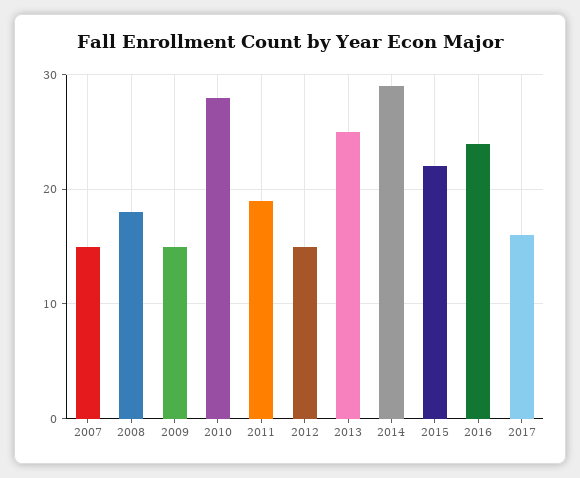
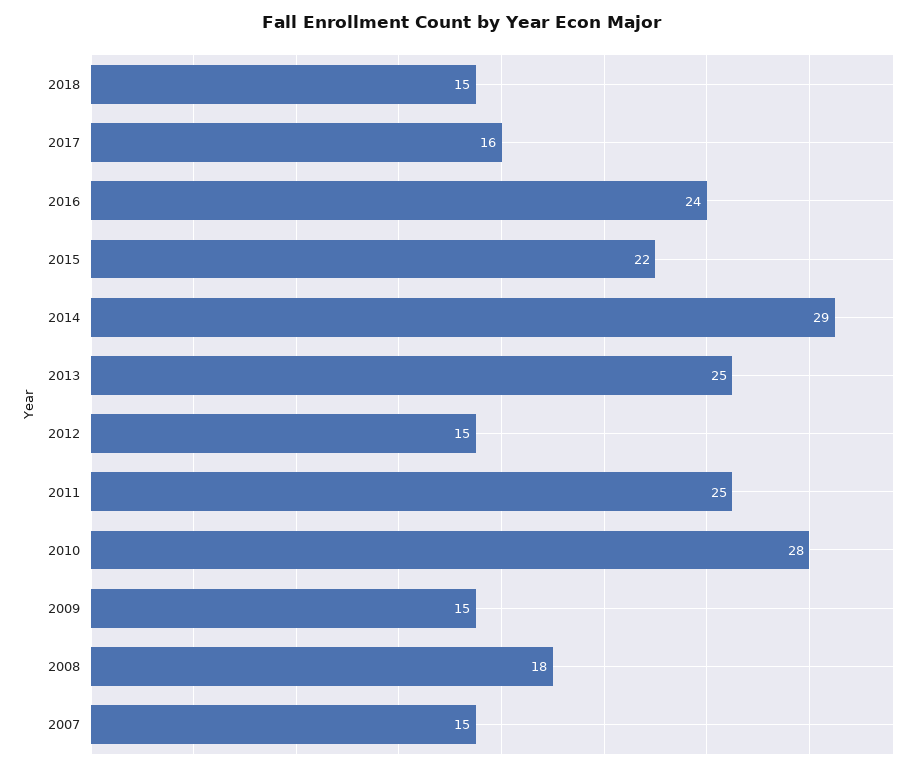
2011: 19 -> 25
2018: none -> 15

